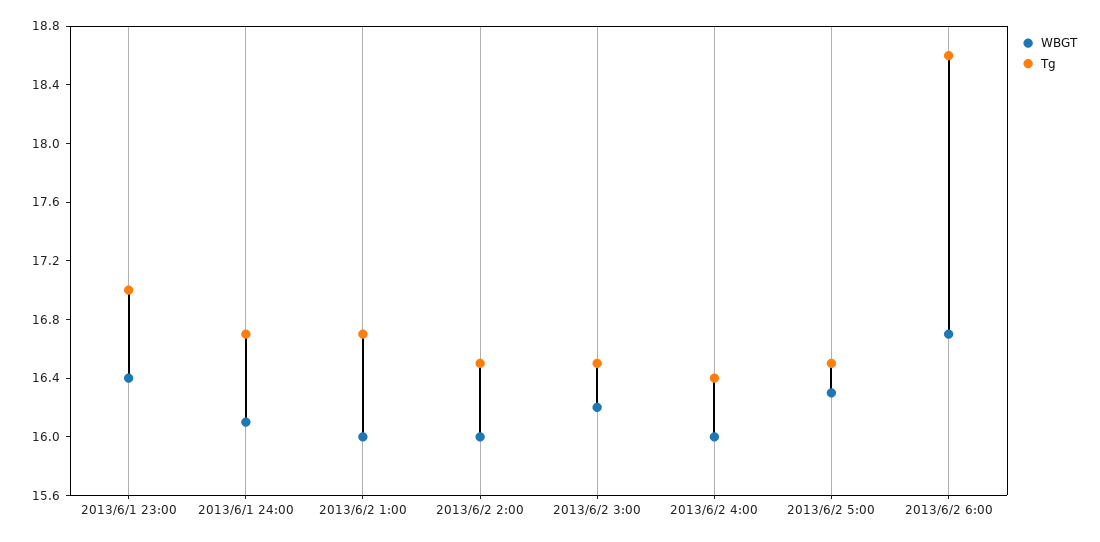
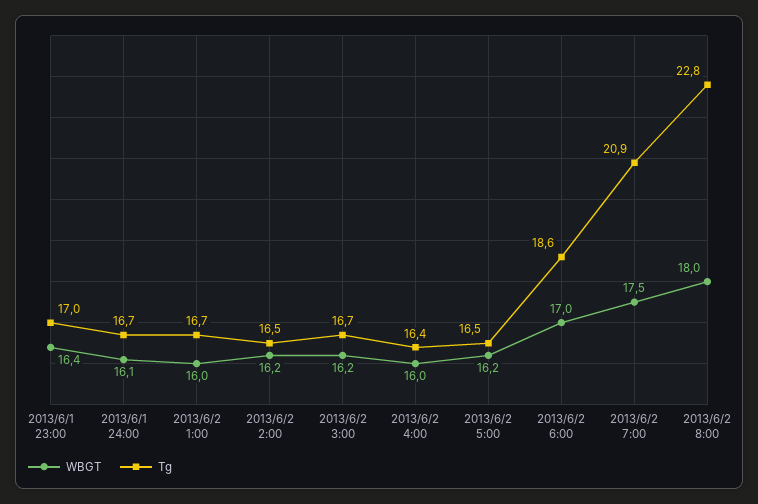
WBGT, 2013/6/2 2:00: 16 -> 16.2
Tg, 2013/6/2 3:00: 16.5 -> 16.7
WBGT, 2013/6/2 5:00: 16.3 -> 16.2
WBGT, 2013/6/2 6:00: 16.7 -> 17
WBGT, 2013/6/2 7:00: none -> 17.5
Tg, 2013/6/2 7:00: none -> 20.9
WBGT, 2013/6/2 8:00: none -> 18
Tg, 2013/6/2 8:00: none -> 22.8

